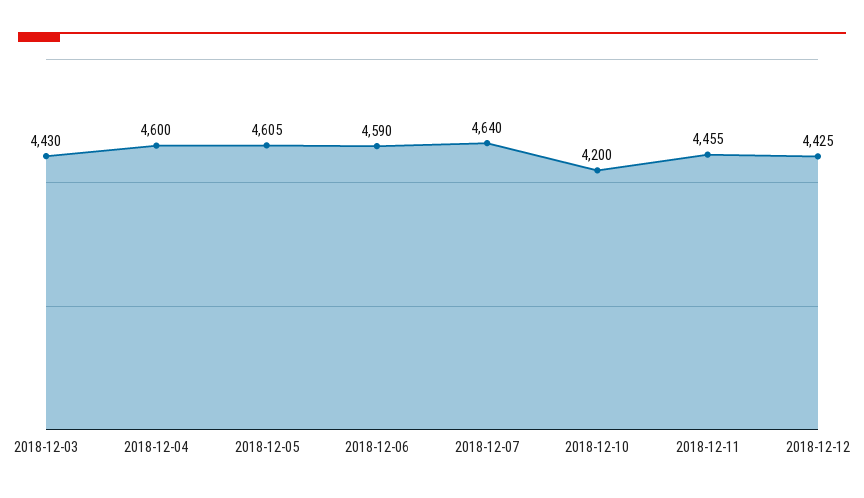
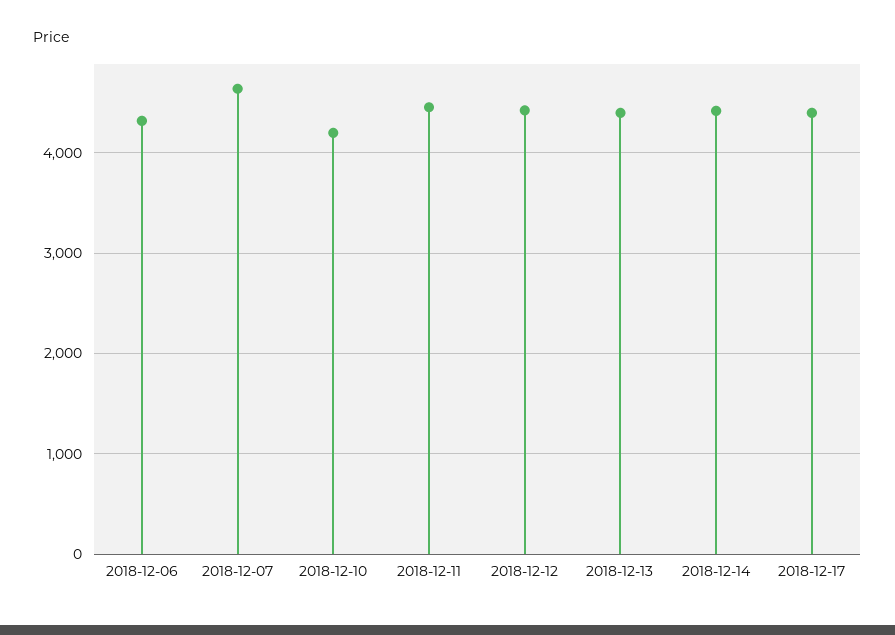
2018-12-03: 4430 -> none
2018-12-04: 4600 -> none
2018-12-05: 4605 -> none
2018-12-06: 4590 -> 4300
2018-12-13: none -> 4400
2018-12-14: none -> 4400
2018-12-17: none -> 4400

